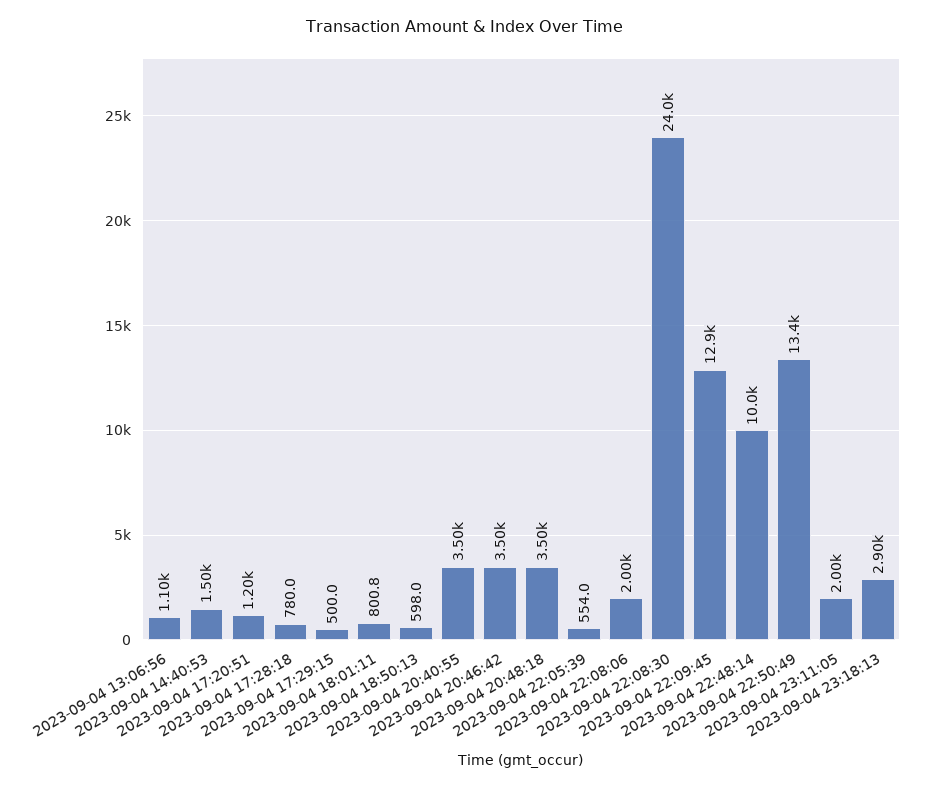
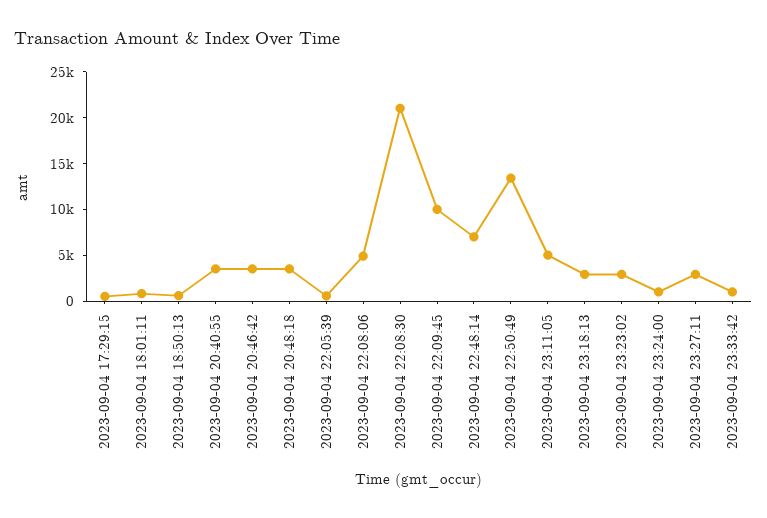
2023-09-04 13:06:56: 1100 -> none
2023-09-04 14:40:53: 1500 -> none
2023-09-04 17:20:51: 1200 -> none
2023-09-04 17:28:18: 780 -> none
2023-09-04 22:08:06: 2000 -> 5000
2023-09-04 22:08:30: 24000 -> 21000
2023-09-04 22:09:45: 12900 -> 10000
2023-09-04 22:48:14: 10000 -> 7000
2023-09-04 23:11:05: 2000 -> 5000
2023-09-04 23:23:02: none -> 3000
2023-09-04 23:24:00: none -> 1000
2023-09-04 23:27:11: none -> 3000
2023-09-04 23:33:42: none -> 1000

